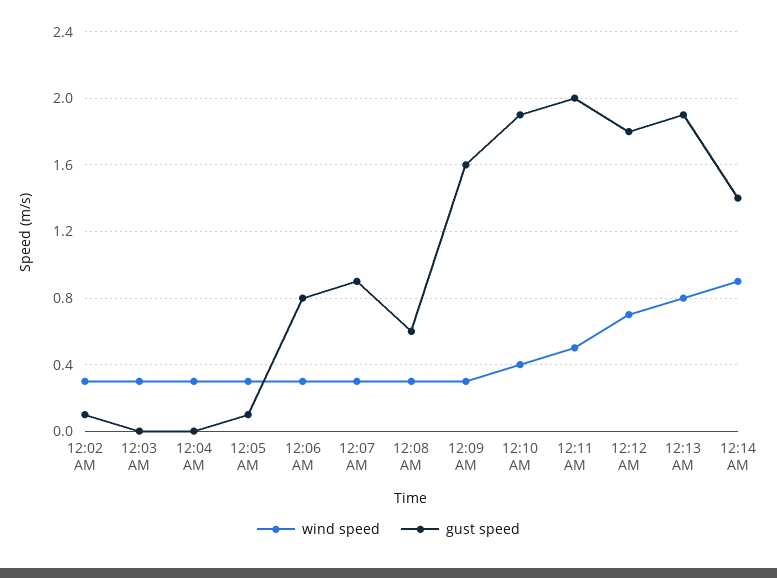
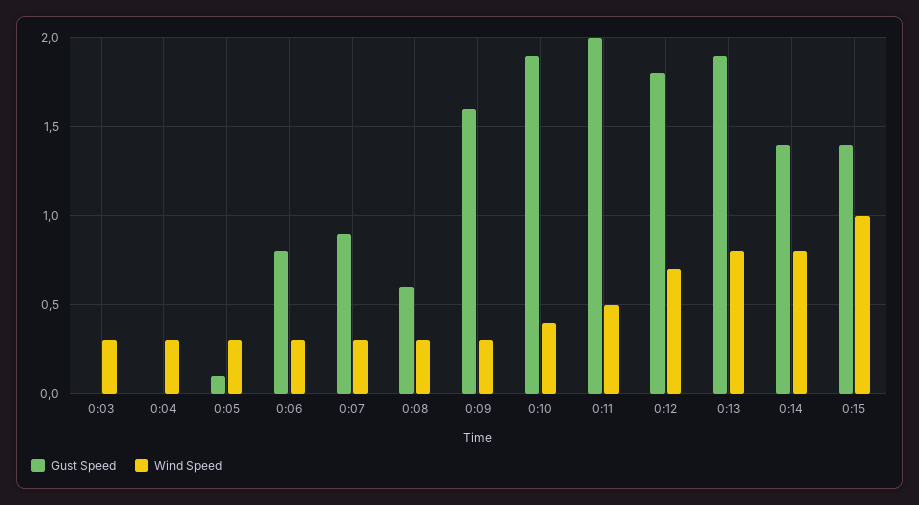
wind speed, 12:02 AM: 0.3 -> none
gust speed, 12:02 AM: 0.1 -> none
wind speed, 12:14 AM: 0.9 -> 0.8
gust speed, 0:15: none -> 1.4
wind speed, 0:15: none -> 1

